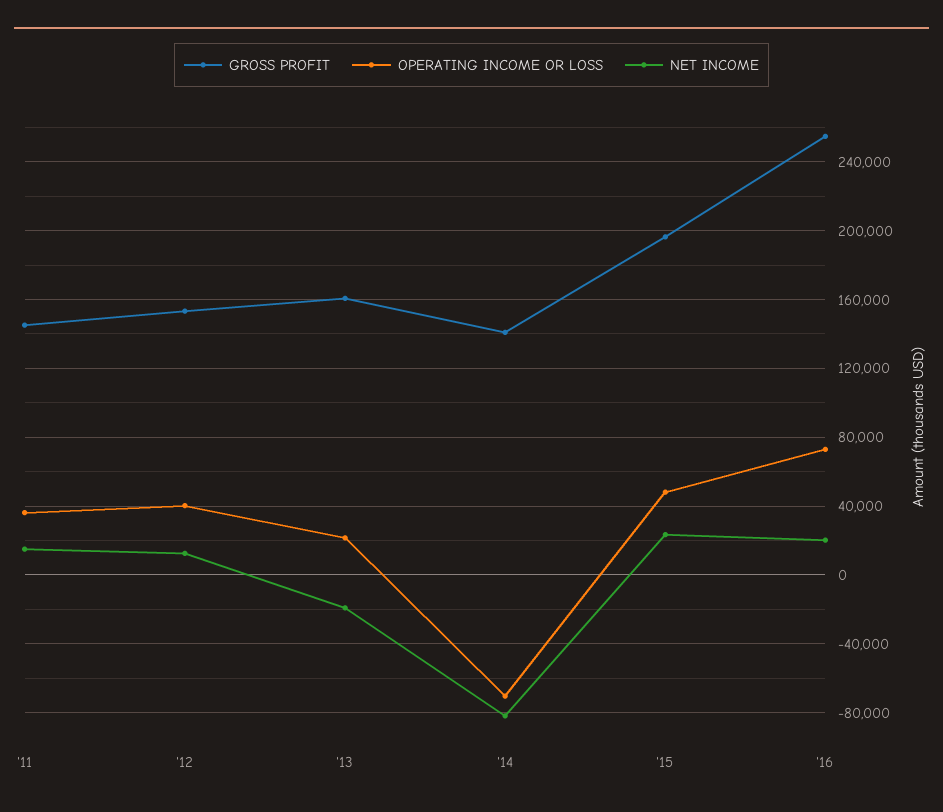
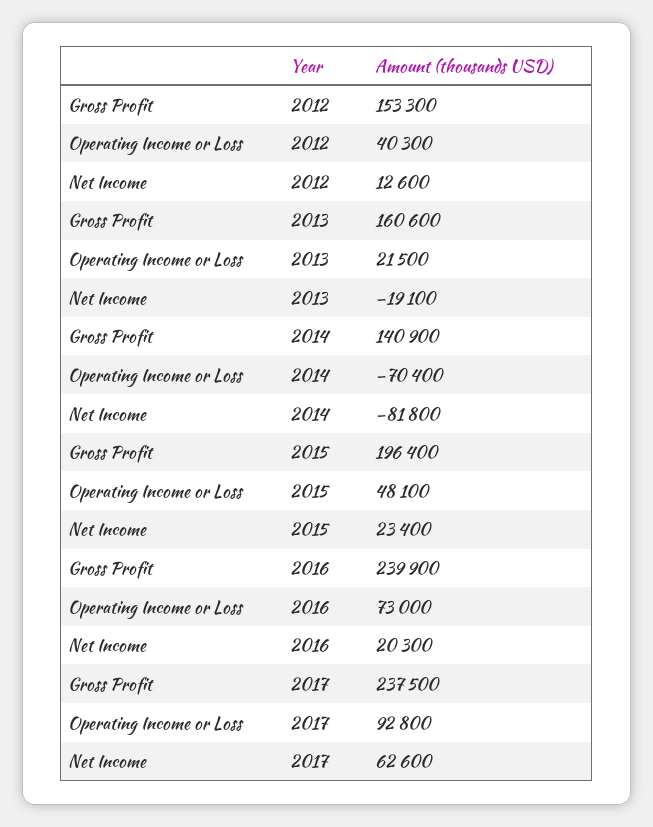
GROSS PROFIT, '11: 145000 -> none
OPERATING INCOME OR LOSS, '11: 35000 -> none
NET INCOME, '11: 15000 -> none
GROSS PROFIT, '16: 255000 -> 239900
GROSS PROFIT, 2017: none -> 237500
OPERATING INCOME OR LOSS, 2017: none -> 92800
NET INCOME, 2017: none -> 62600

